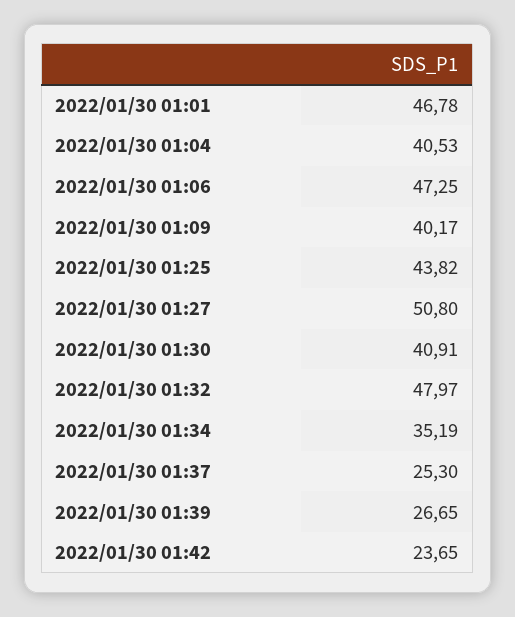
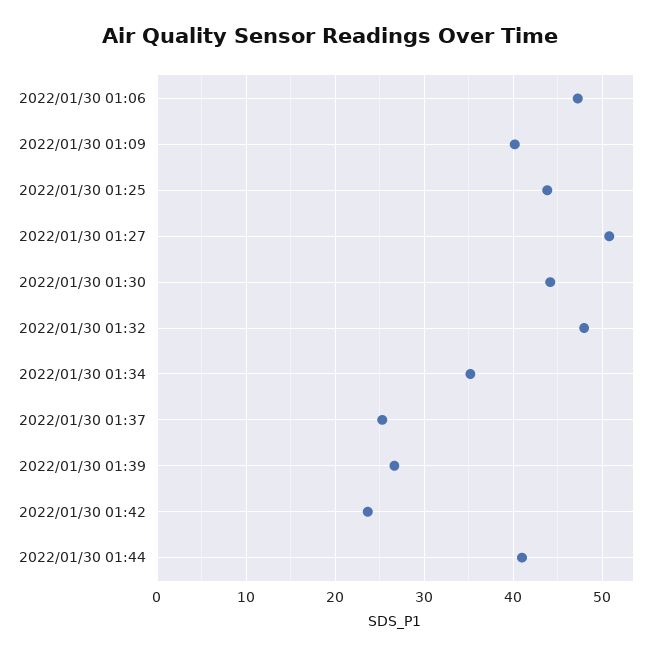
2022/01/30 01:01: 46.78 -> none
2022/01/30 01:04: 40.53 -> none
2022/01/30 01:30: 40.91 -> 44
2022/01/30 01:44: none -> 41

